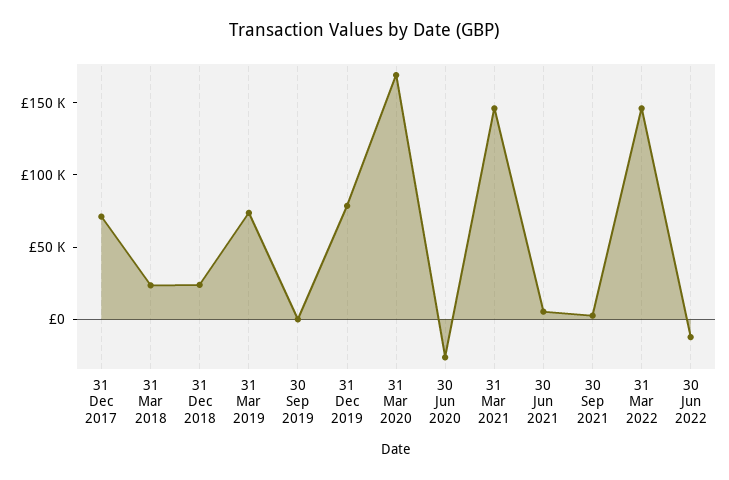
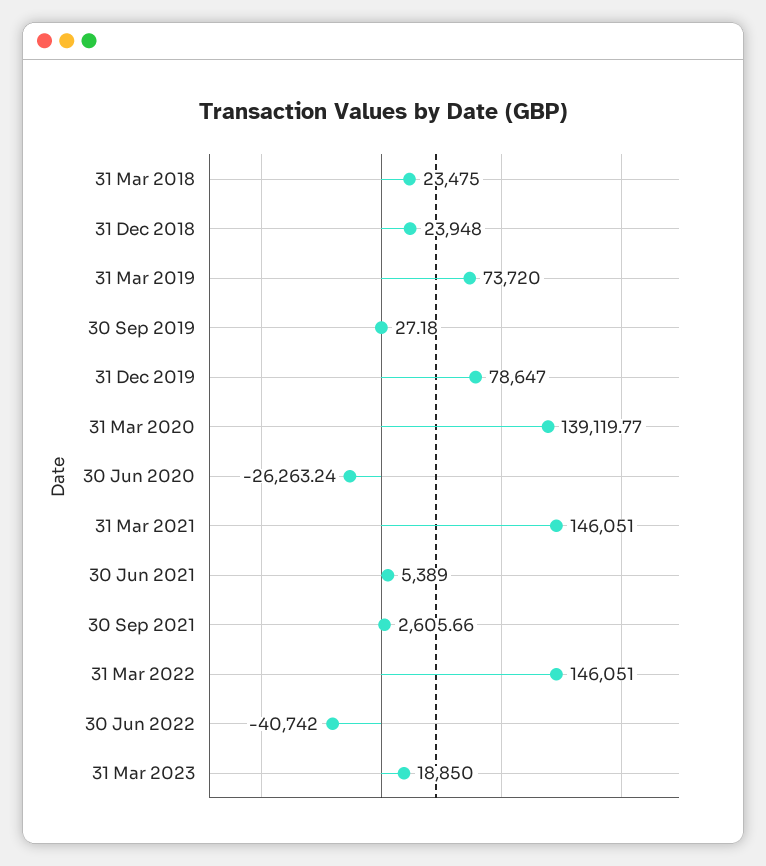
31 Dec 2017: 70000 -> none
31 Mar 2020: 170000 -> 139119.77
30 Jun 2022: -10000 -> -40742
31 Mar 2023: none -> 18850

